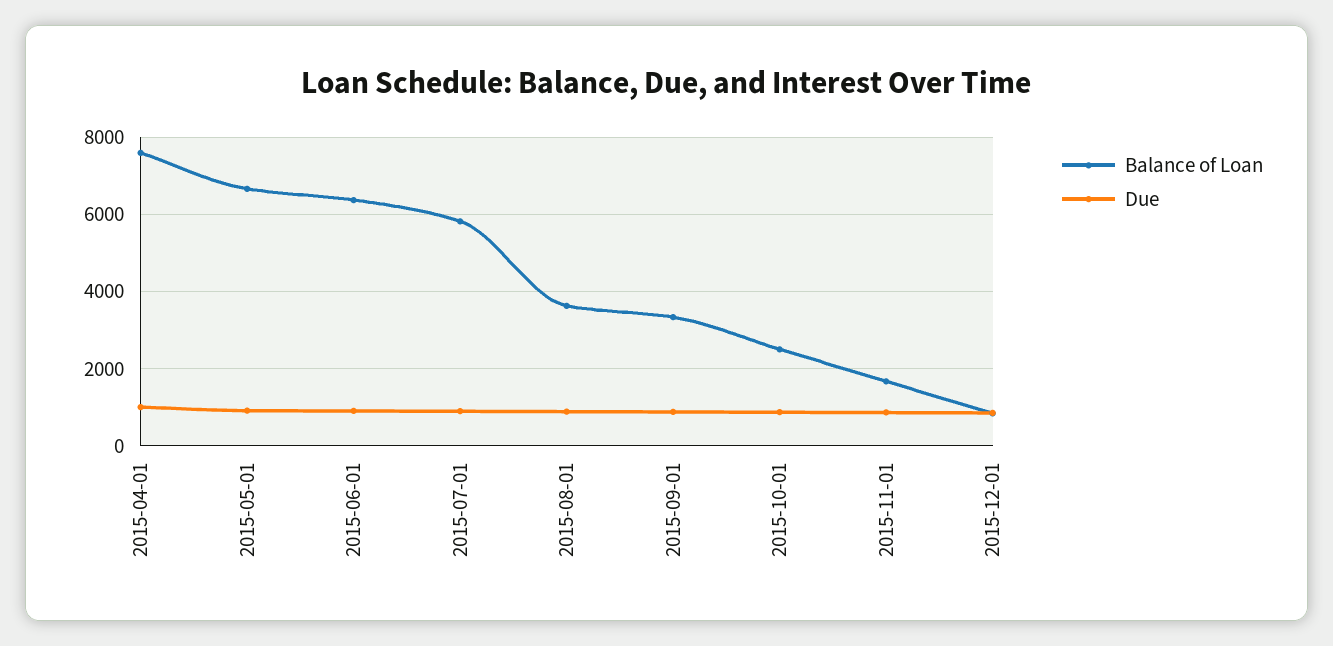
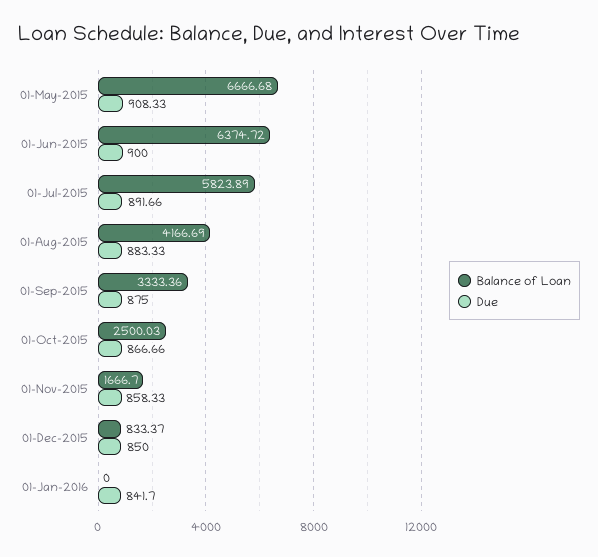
Balance of Loan, 2015-04-01: 7600 -> none
Due, 2015-04-01: 1000 -> none
Balance of Loan, 2015-08-01: 3600 -> 4166.69
Balance of Loan, 01-Jan-2016: none -> 0
Due, 01-Jan-2016: none -> 841.7

